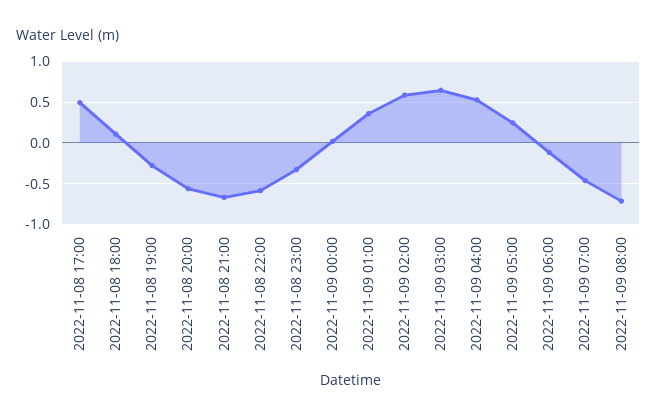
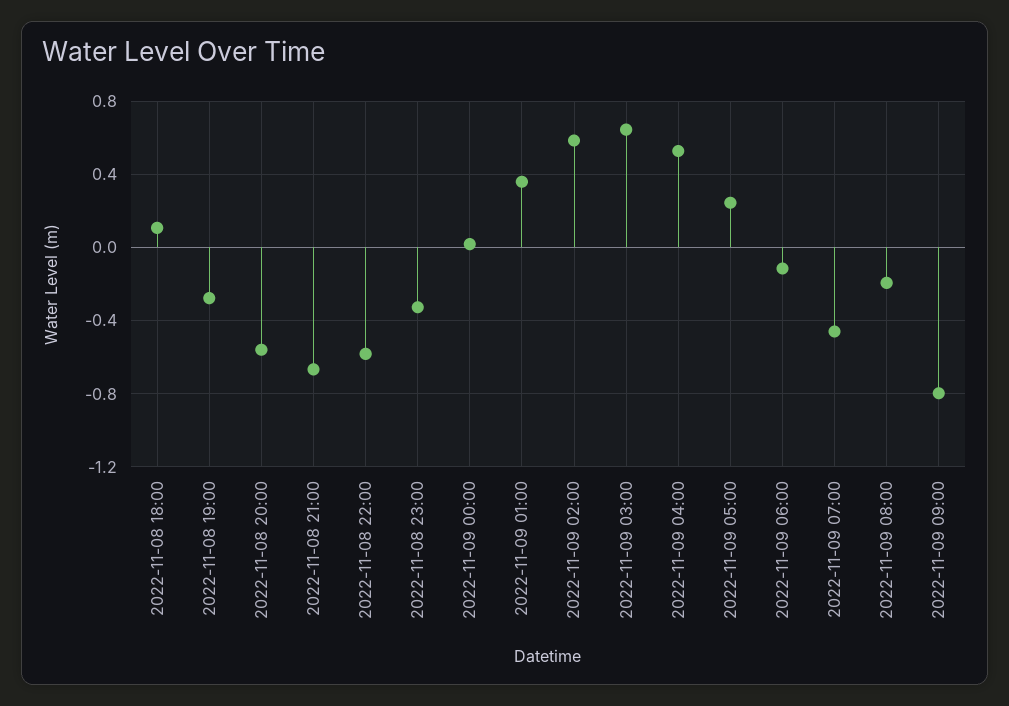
2022-11-08 17:00: 0.5 -> none
2022-11-09 08:00: -0.7 -> -0.2
2022-11-09 09:00: none -> -0.8

